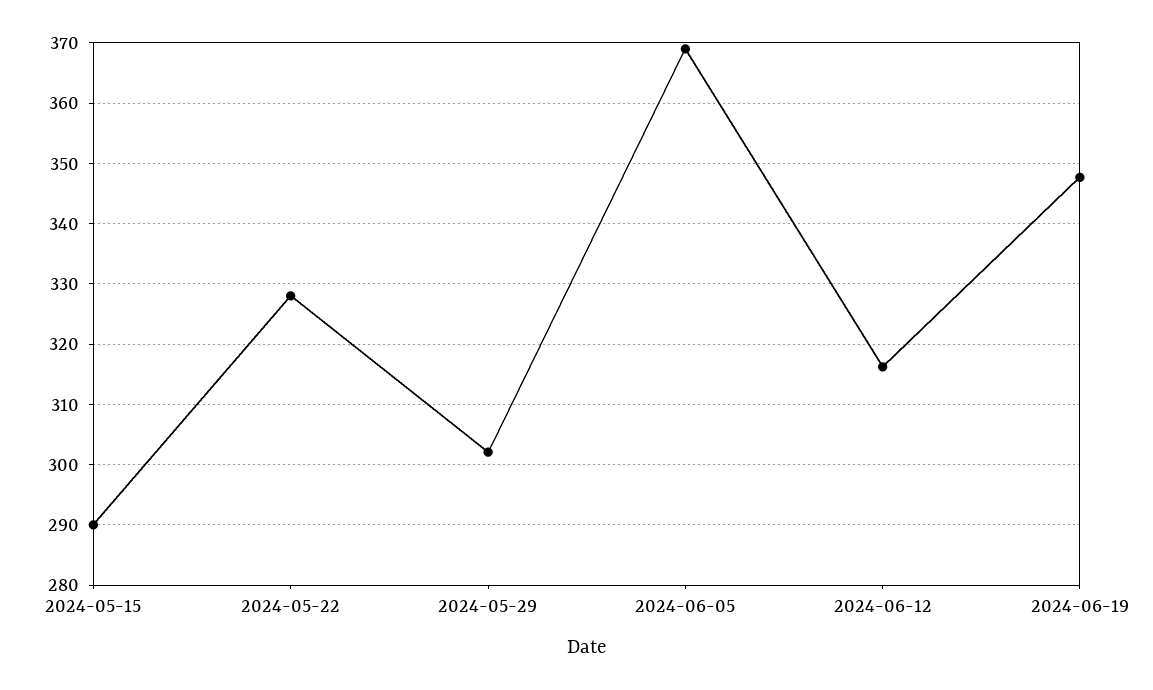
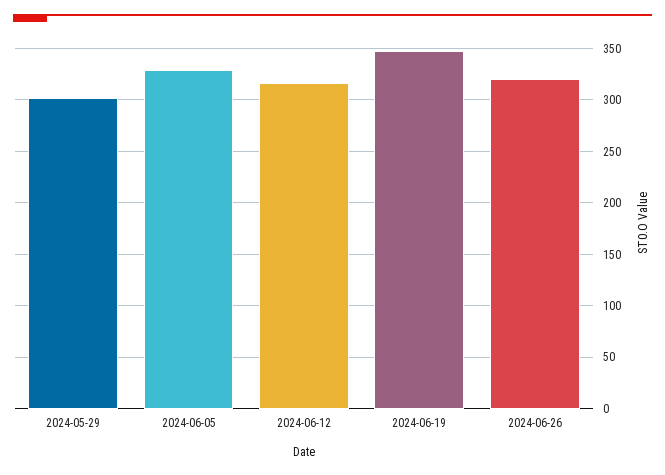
2024-05-15: 290 -> none
2024-05-22: 328 -> none
2024-06-05: 369 -> 330
2024-06-26: none -> 320

